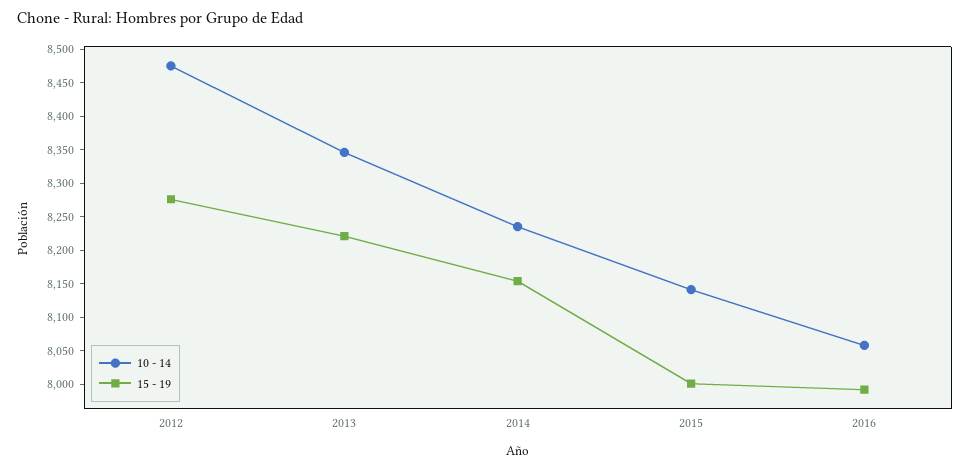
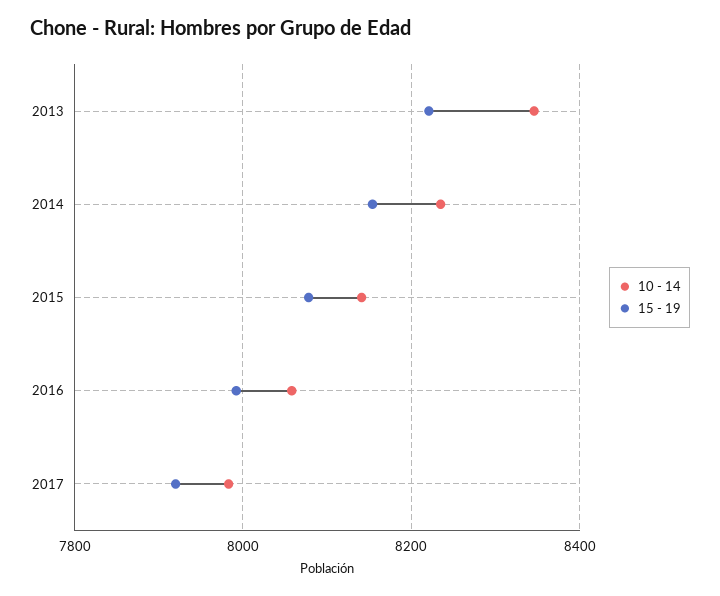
10 - 14, 2012: 8475 -> none
15 - 19, 2012: 8275 -> none
15 - 19, 2015: 8000 -> 8080
10 - 14, 2017: none -> 7980
15 - 19, 2017: none -> 7920

